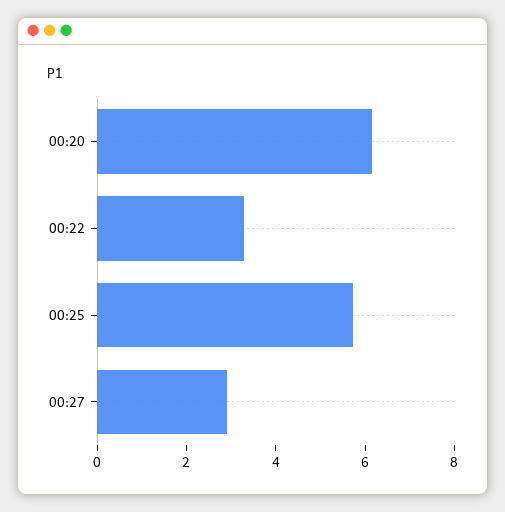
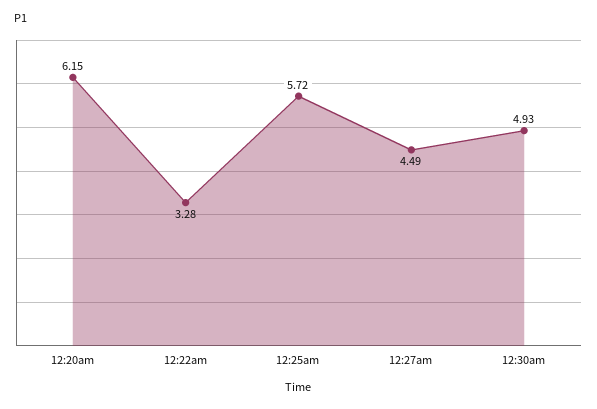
00:27: 3 -> 4.49
12:30am: none -> 4.93

